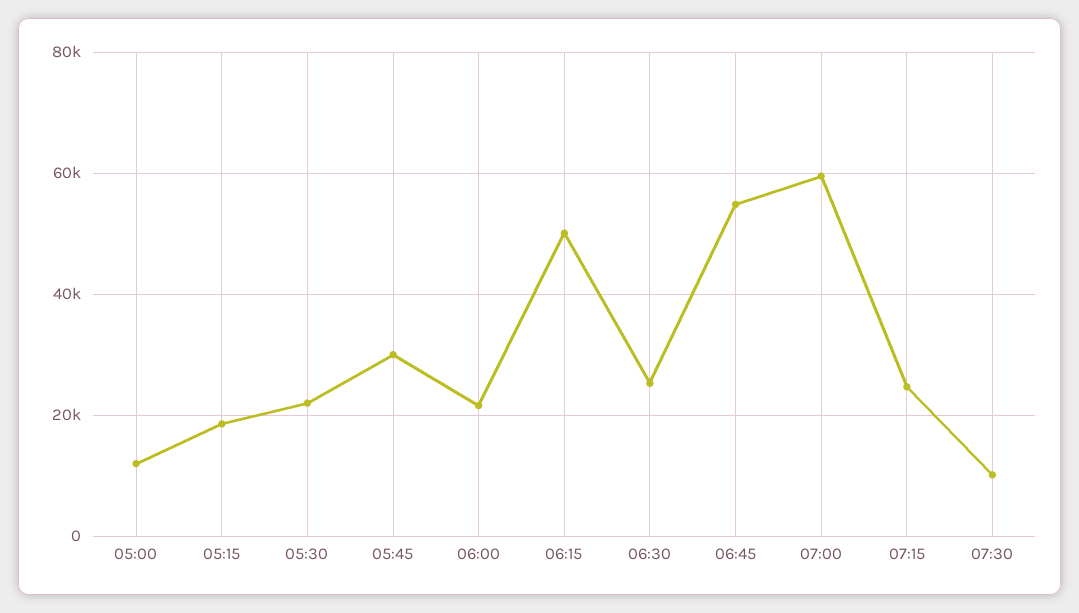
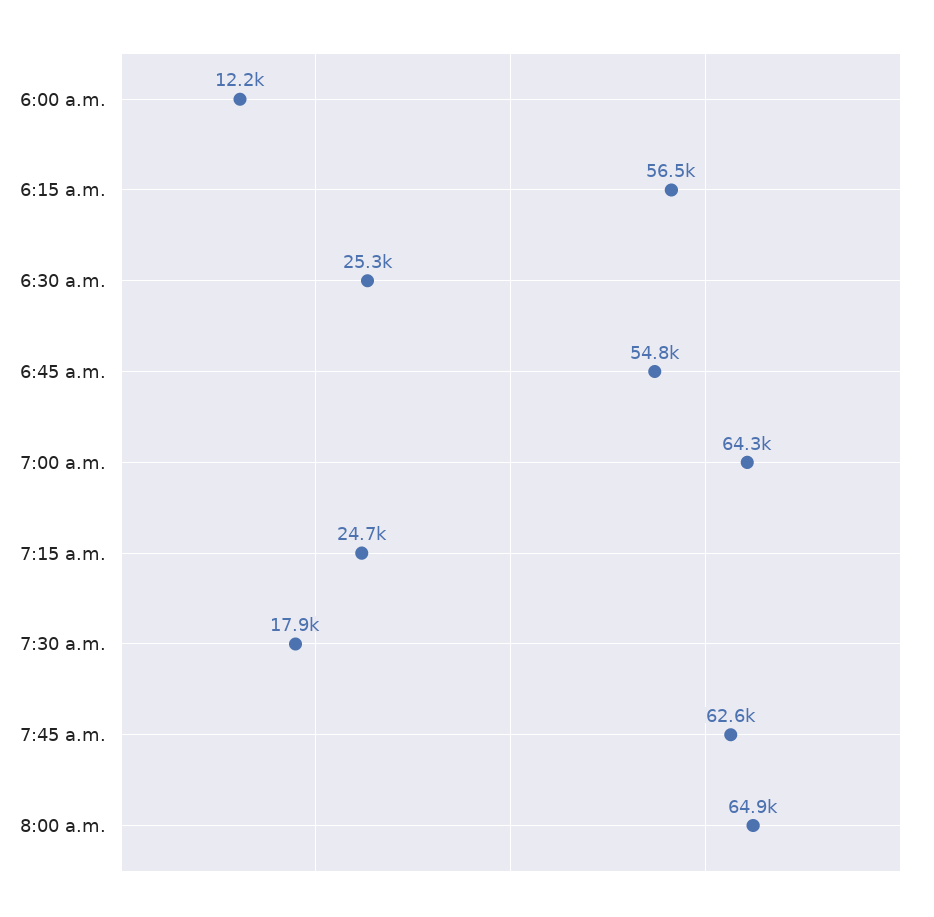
05:00: 12000 -> none
05:15: 18000 -> none
05:30: 22000 -> none
05:45: 30000 -> none
06:00: 22000 -> 12200
06:15: 50000 -> 56500
07:00: 60000 -> 64300
07:30: 10000 -> 17900
7:45 a.m.: none -> 62600
8:00 a.m.: none -> 64900

